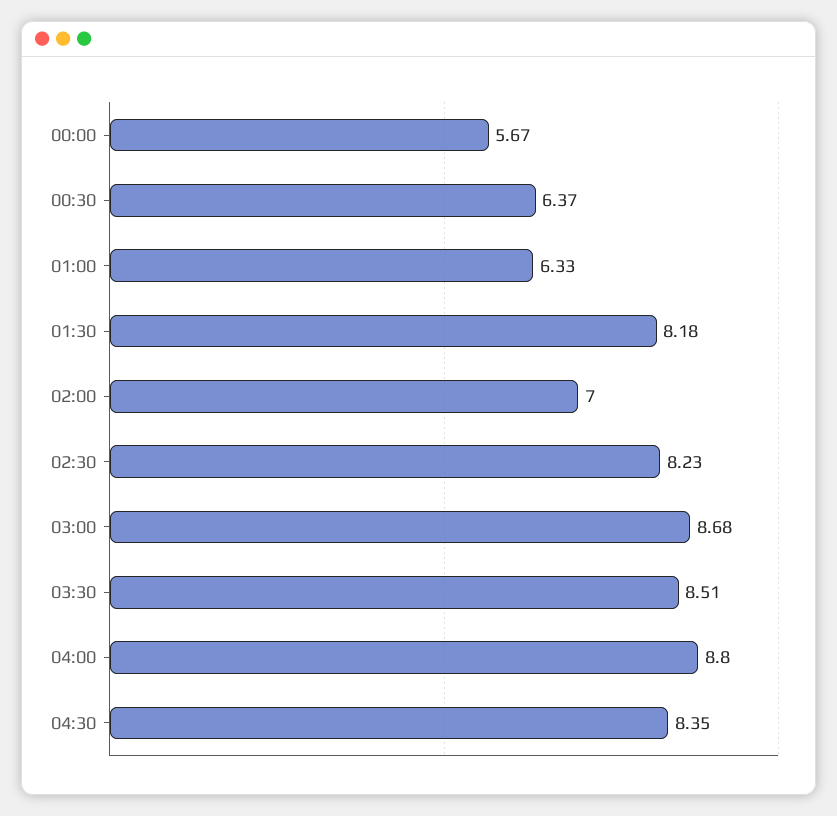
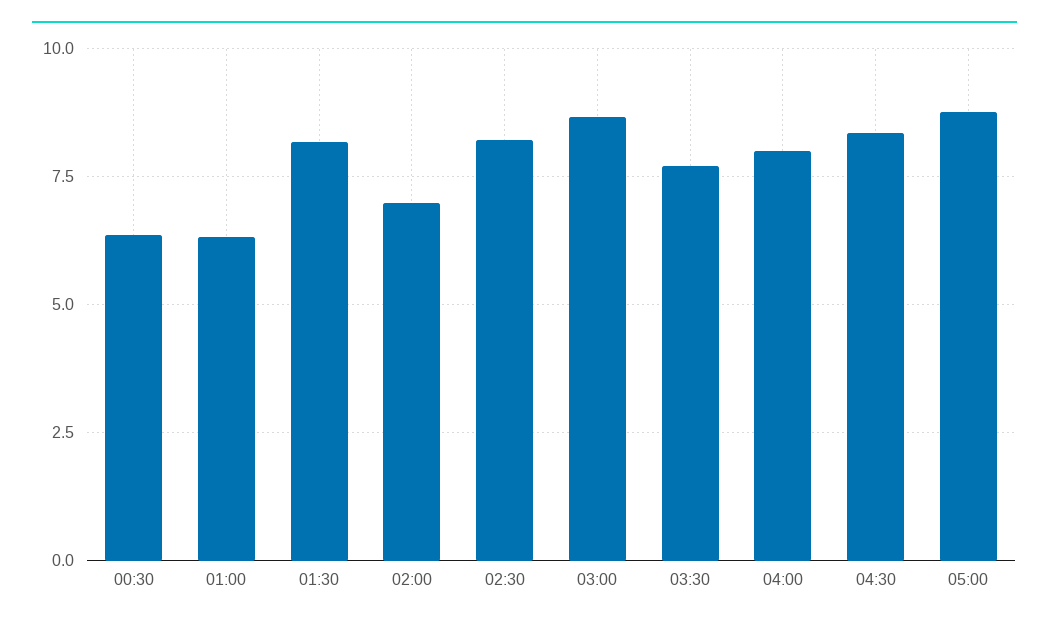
00:00: 5.67 -> none
03:30: 8.51 -> 7.75
04:00: 8.8 -> 8
05:00: none -> 8.75

